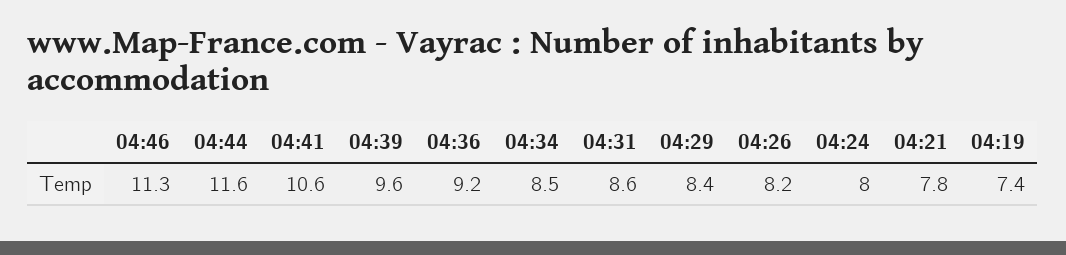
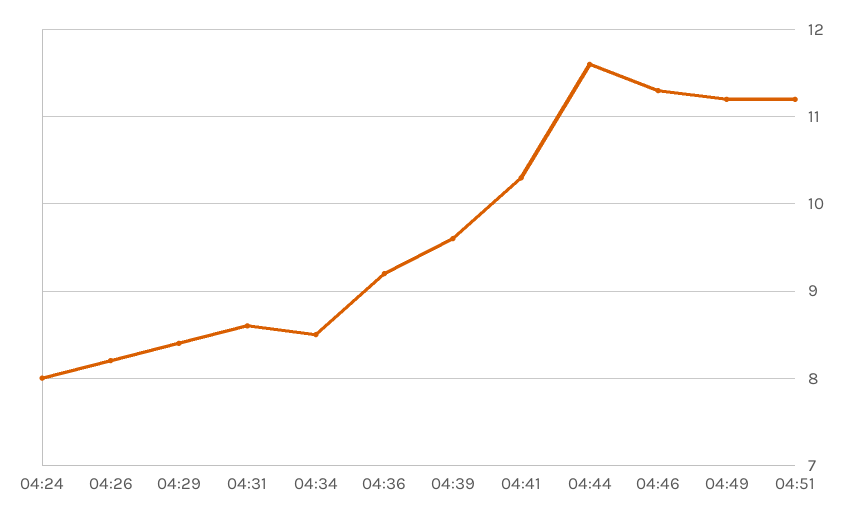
04:41: 10.6 -> 10.3
04:21: 7.8 -> none
04:19: 7.4 -> none
04:49: none -> 11.2
04:51: none -> 11.2

